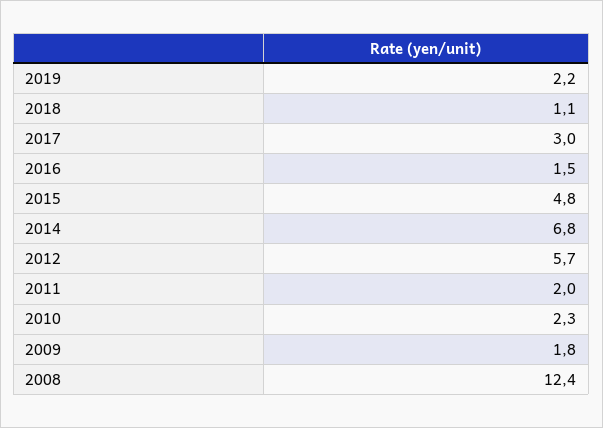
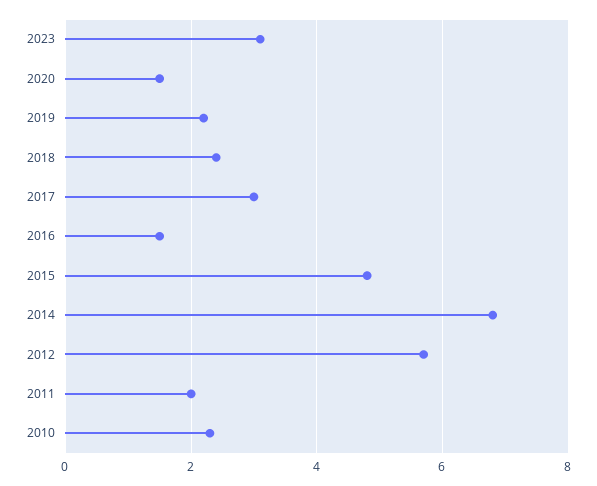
2018: 1.1 -> 2.5
2009: 1.8 -> none
2008: 12.4 -> none
2023: none -> 3
2020: none -> 1.5

